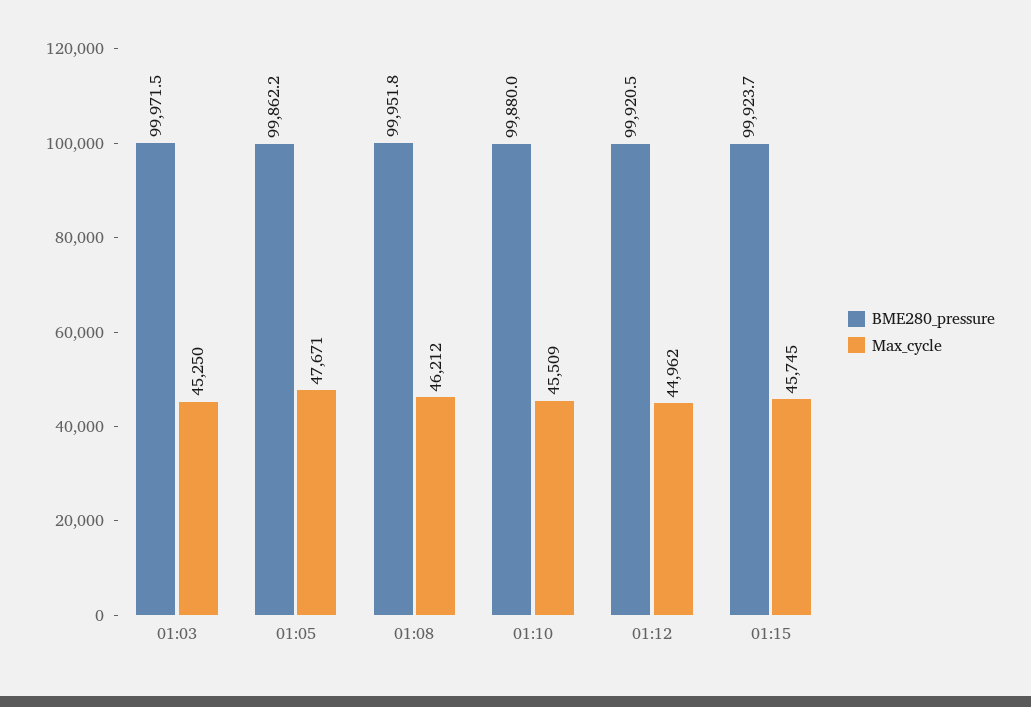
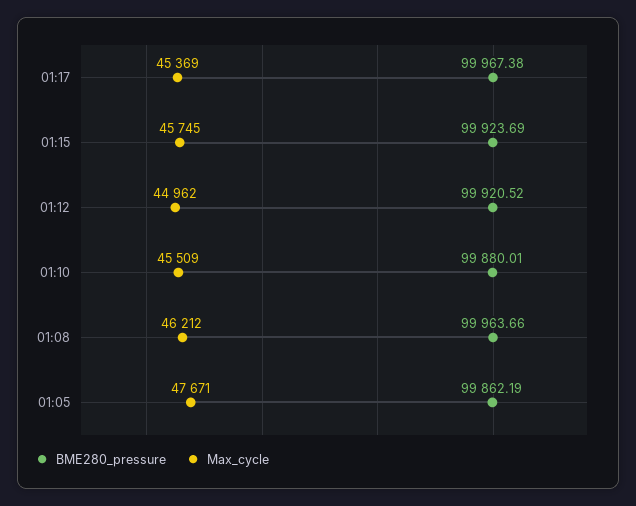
BME280_pressure, 01:03: 99971.5 -> none
Max_cycle, 01:03: 45250 -> none
BME280_pressure, 01:08: 99951.8 -> 99963.66
BME280_pressure, 01:17: none -> 99967.38
Max_cycle, 01:17: none -> 45369

